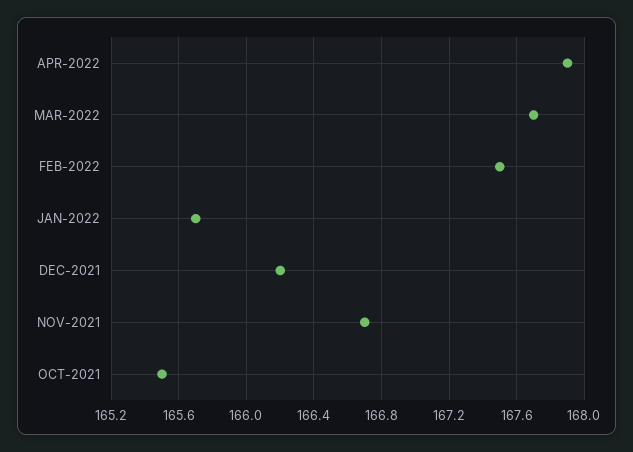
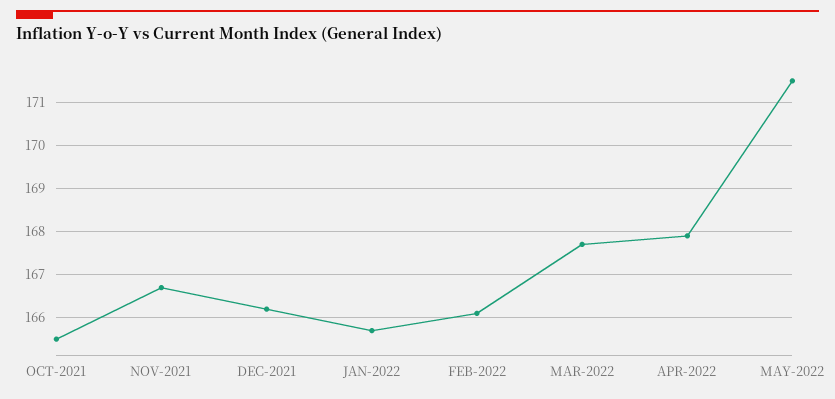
FEB-2022: 167.5 -> 166
MAY-2022: none -> 171.5

